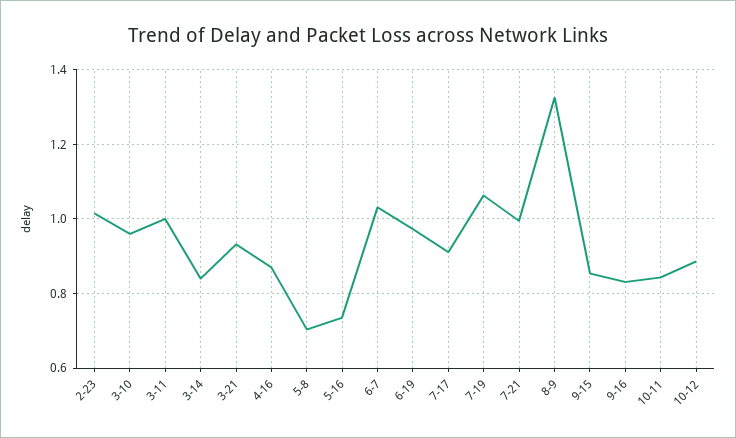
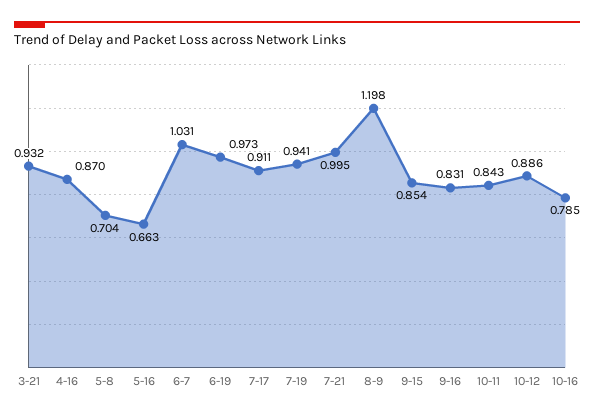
2-23: 1.02 -> none
3-10: 0.96 -> none
3-11: 1 -> none
3-14: 0.84 -> none
5-16: 0.74 -> 0.663
7-19: 1.06 -> 0.941
8-9: 1.32 -> 1.198
10-16: none -> 0.785

